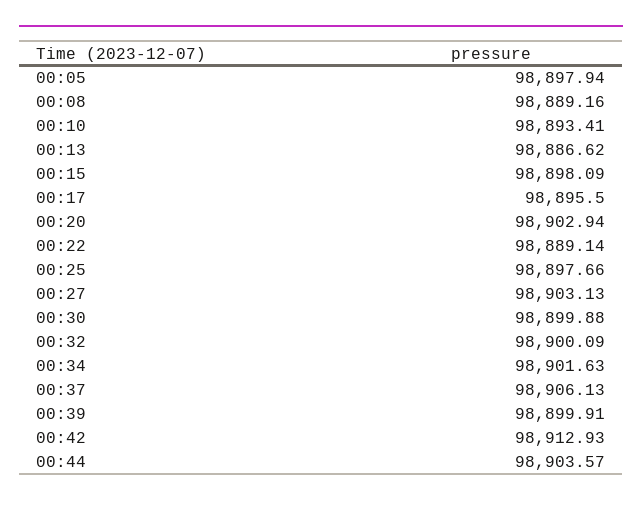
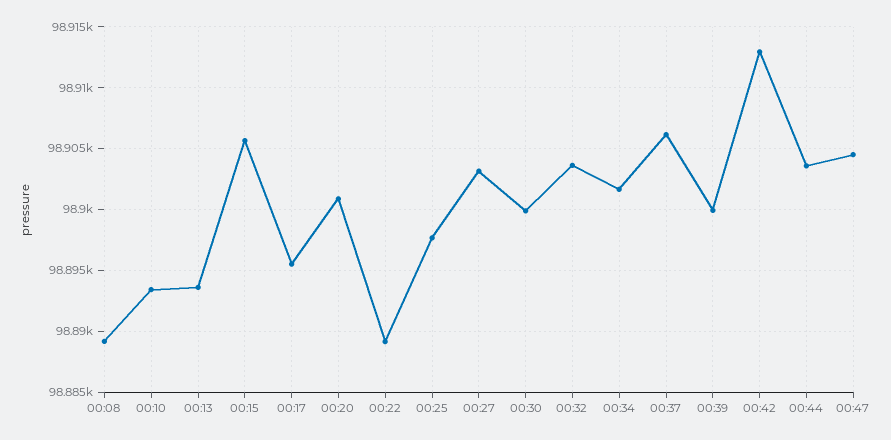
00:05: 98897.94 -> none
00:13: 98886.62 -> 98893.5
00:15: 98898.09 -> 98905.5
00:20: 98902.94 -> 98901
00:32: 98900.09 -> 98903.5
00:47: none -> 98904.5

